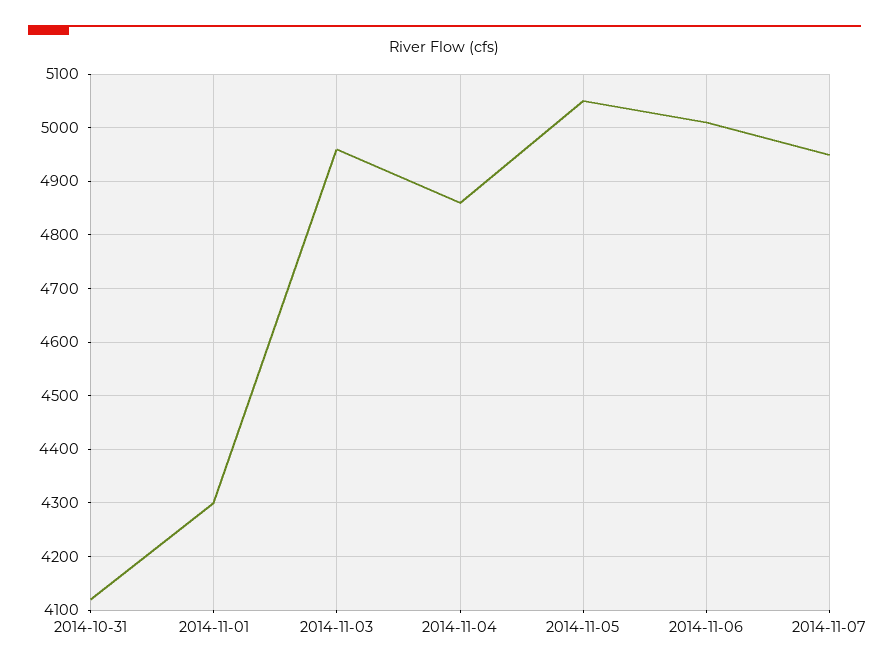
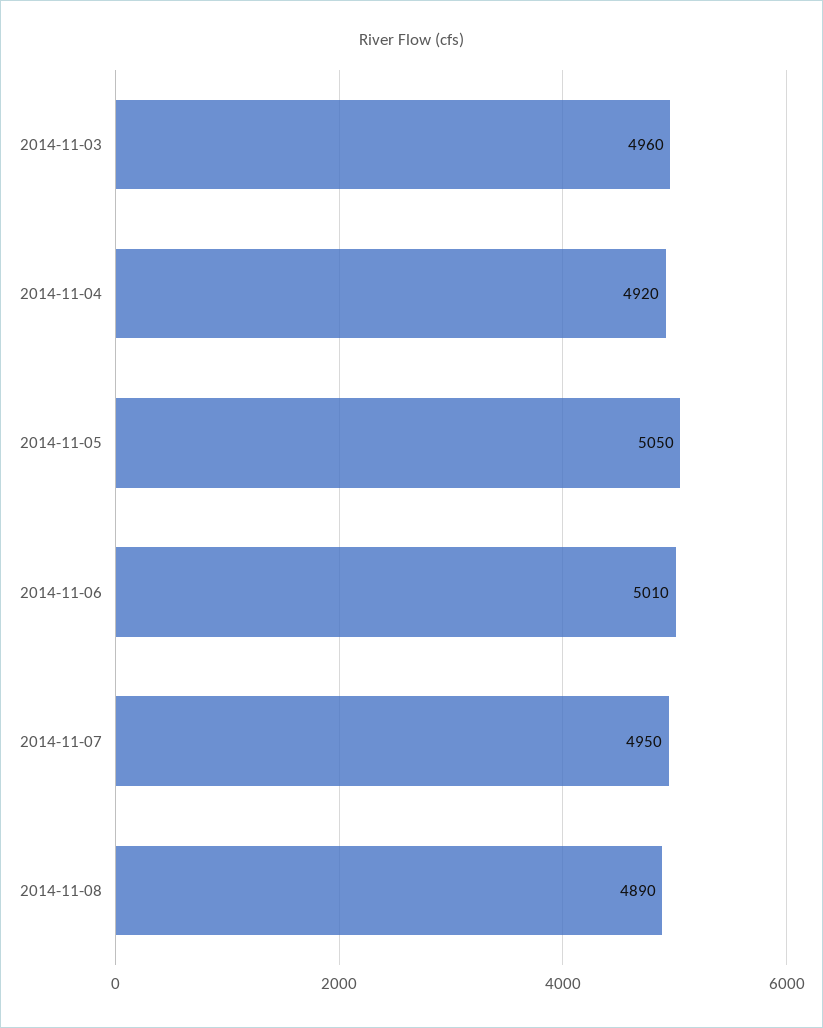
2014-10-31: 4120 -> none
2014-11-01: 4300 -> none
2014-11-04: 4860 -> 4920
2014-11-08: none -> 4890

